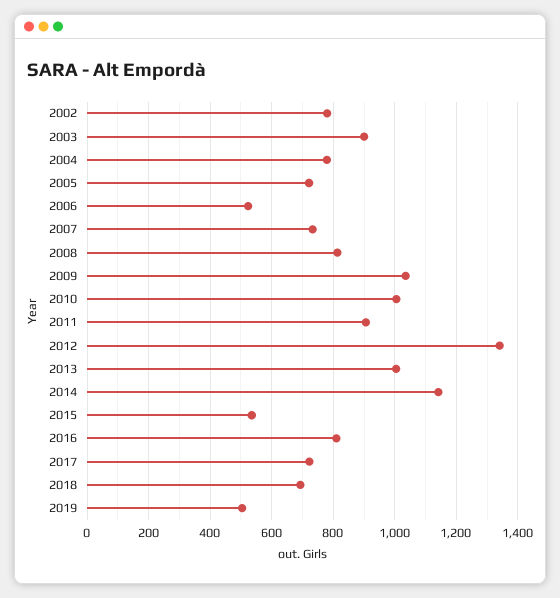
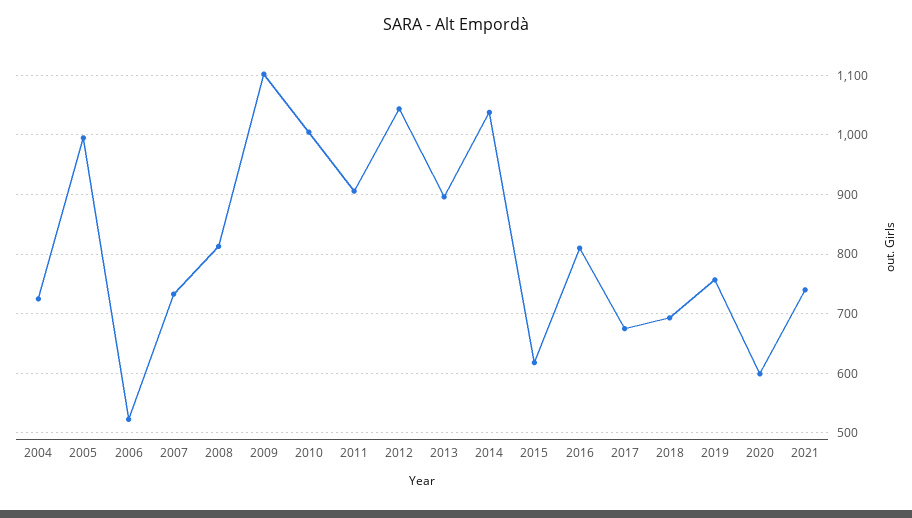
2002: 780 -> none
2003: 900 -> none
2004: 780 -> 720
2005: 720 -> 1000
2009: 1040 -> 1100
2012: 1340 -> 1040
2013: 1000 -> 900
2014: 1140 -> 1040
2015: 540 -> 620
2017: 720 -> 680
2019: 500 -> 760
2020: none -> 600
2021: none -> 740

